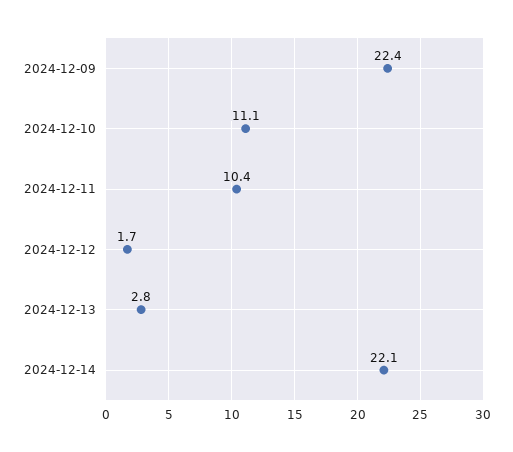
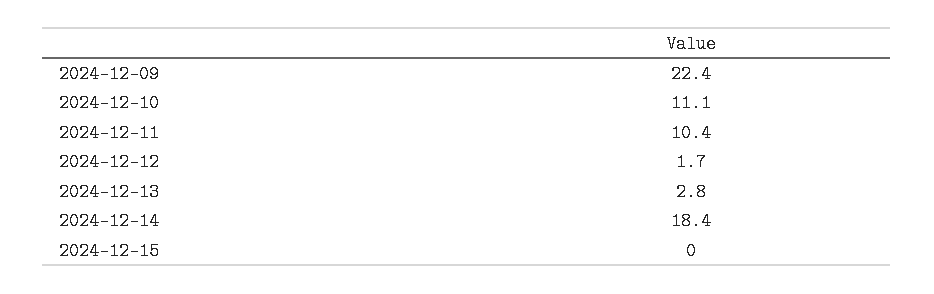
2024-12-14: 22.1 -> 18.4
2024-12-15: none -> 0

